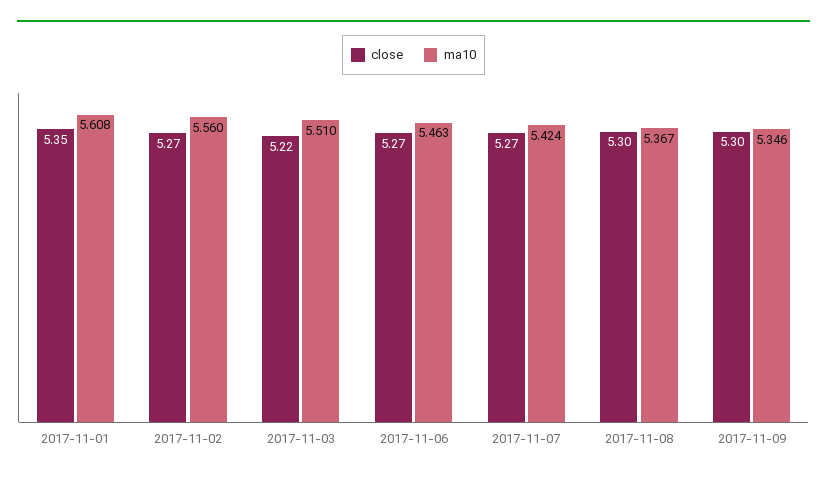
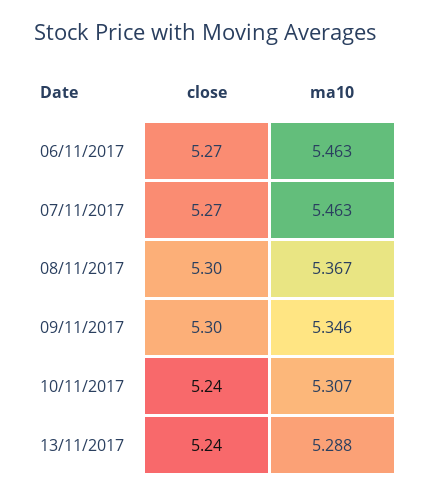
close, 2017-11-01: 5.35 -> none
ma10, 2017-11-01: 5.608 -> none
close, 2017-11-02: 5.27 -> none
ma10, 2017-11-02: 5.56 -> none
close, 2017-11-03: 5.22 -> none
ma10, 2017-11-03: 5.51 -> none
ma10, 2017-11-07: 5.424 -> 5.463
close, 10/11/2017: none -> 5.24
ma10, 10/11/2017: none -> 5.307
close, 13/11/2017: none -> 5.24
ma10, 13/11/2017: none -> 5.288

